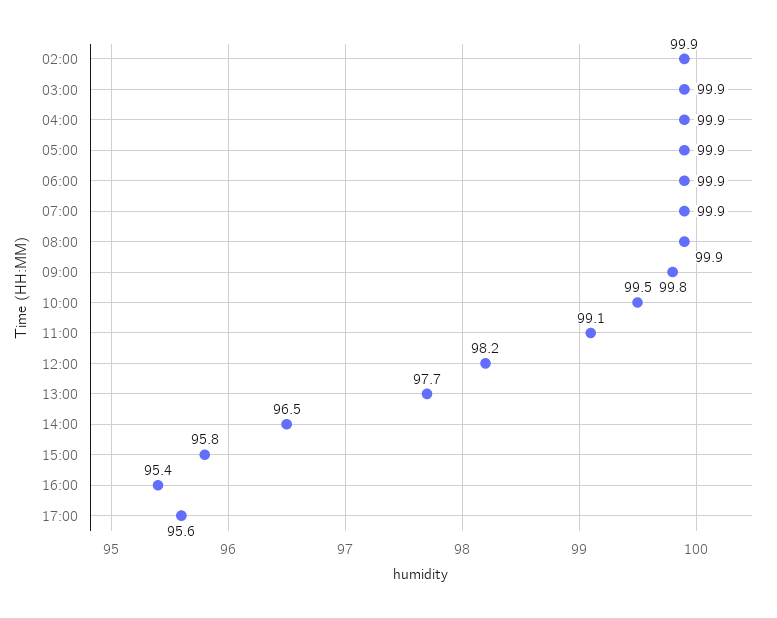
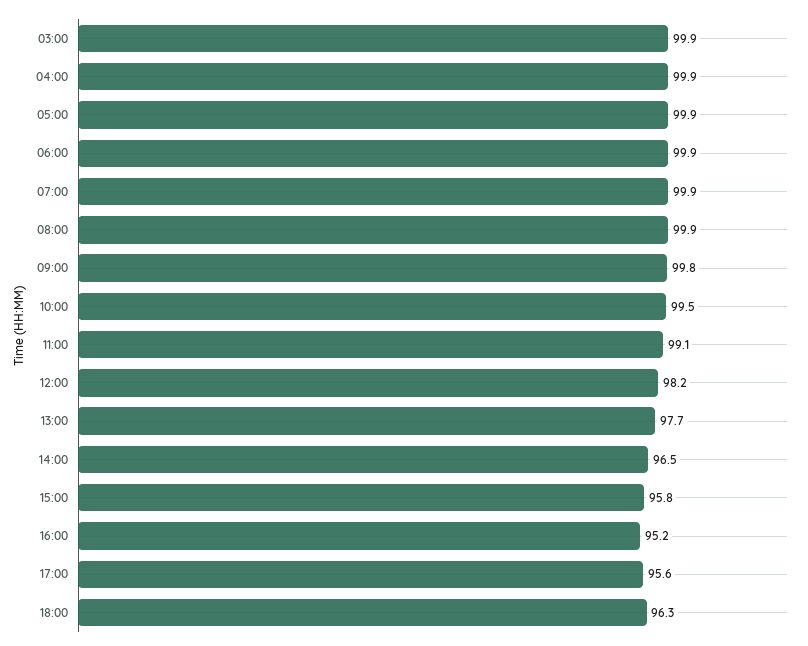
02:00: 99.9 -> none
16:00: 95.4 -> 95.2
18:00: none -> 96.3

